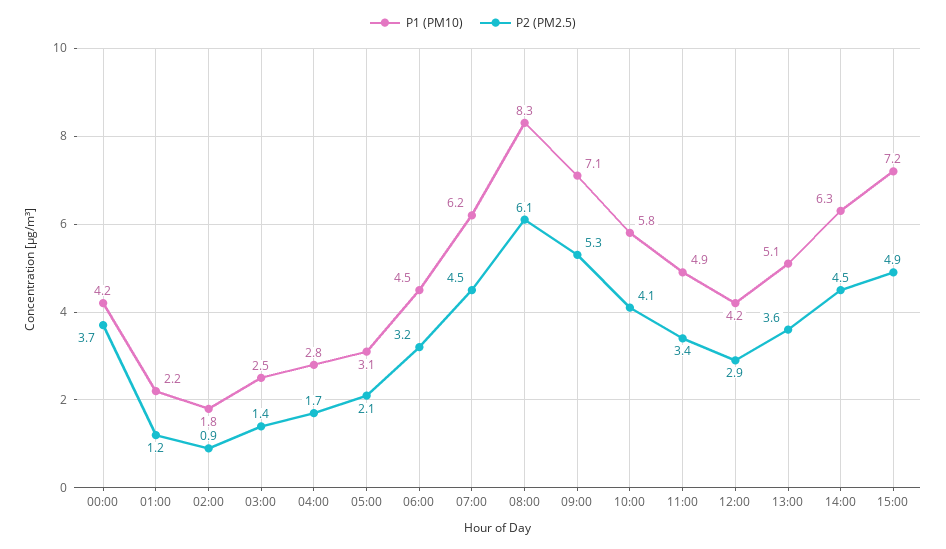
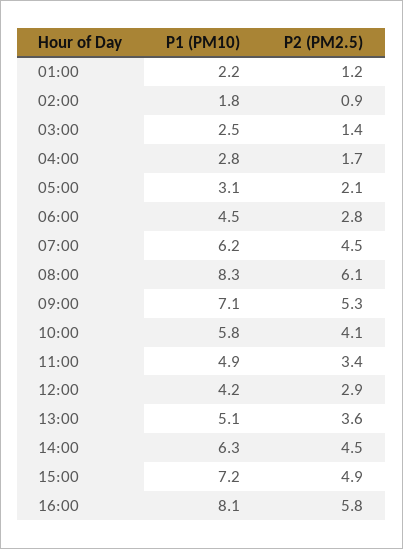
P1 (PM10), 00:00: 4.2 -> none
P2 (PM2.5), 00:00: 3.7 -> none
P2 (PM2.5), 06:00: 3.2 -> 2.8
P1 (PM10), 16:00: none -> 8.1
P2 (PM2.5), 16:00: none -> 5.8

